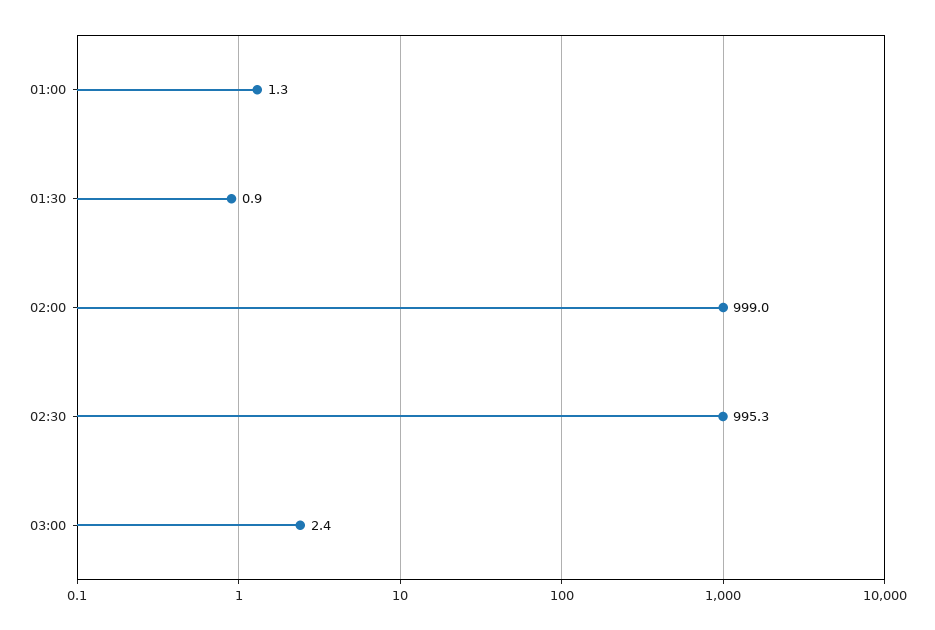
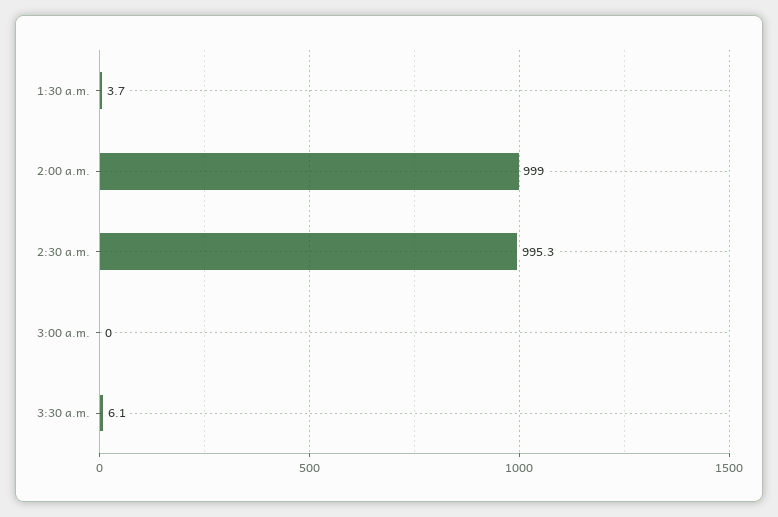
01:00: 1.3 -> none
01:30: 0.9 -> 3.7
03:00: 2.4 -> 0
3:30 a.m.: none -> 6.1

